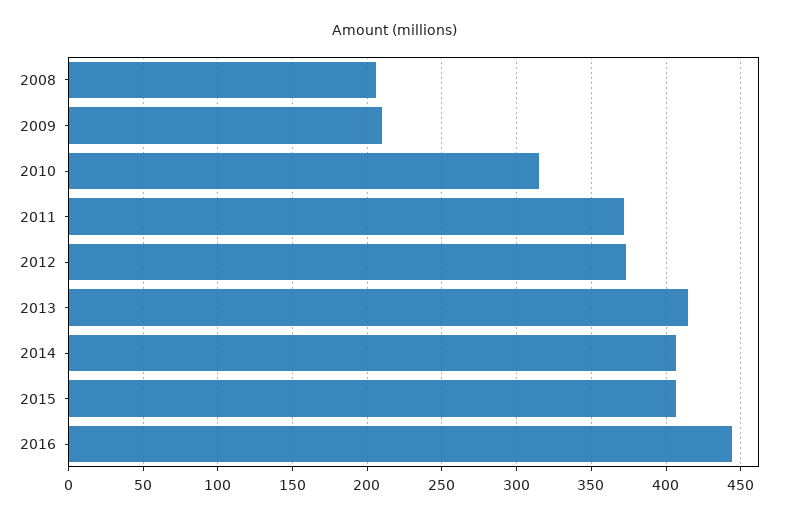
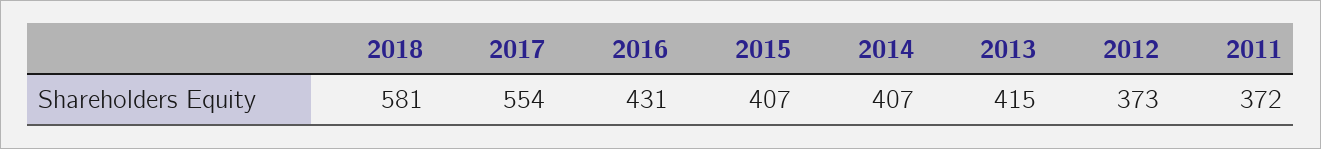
2008: 205 -> none
2009: 210 -> none
2010: 315 -> none
2016: 445 -> 431
2018: none -> 581
2017: none -> 554

